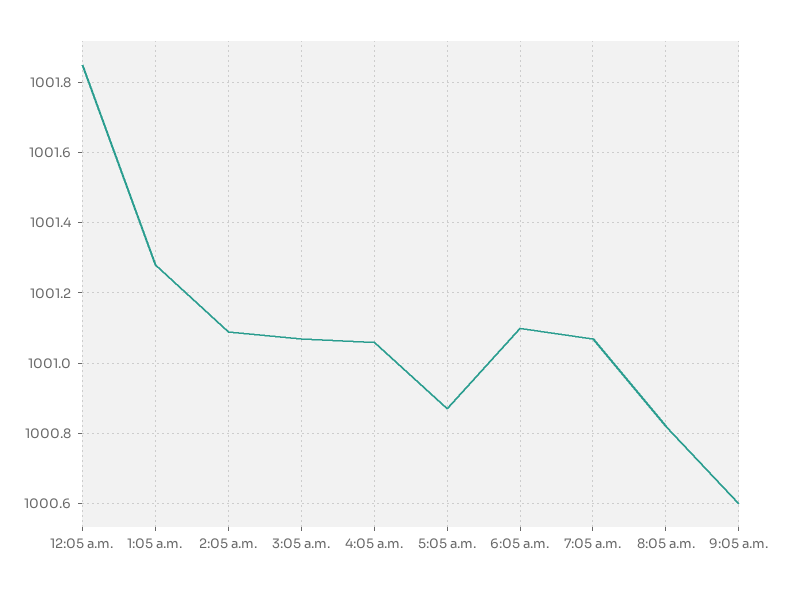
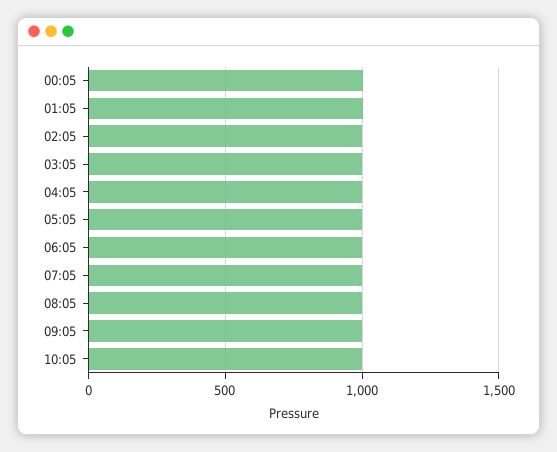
10:05: none -> 1000

